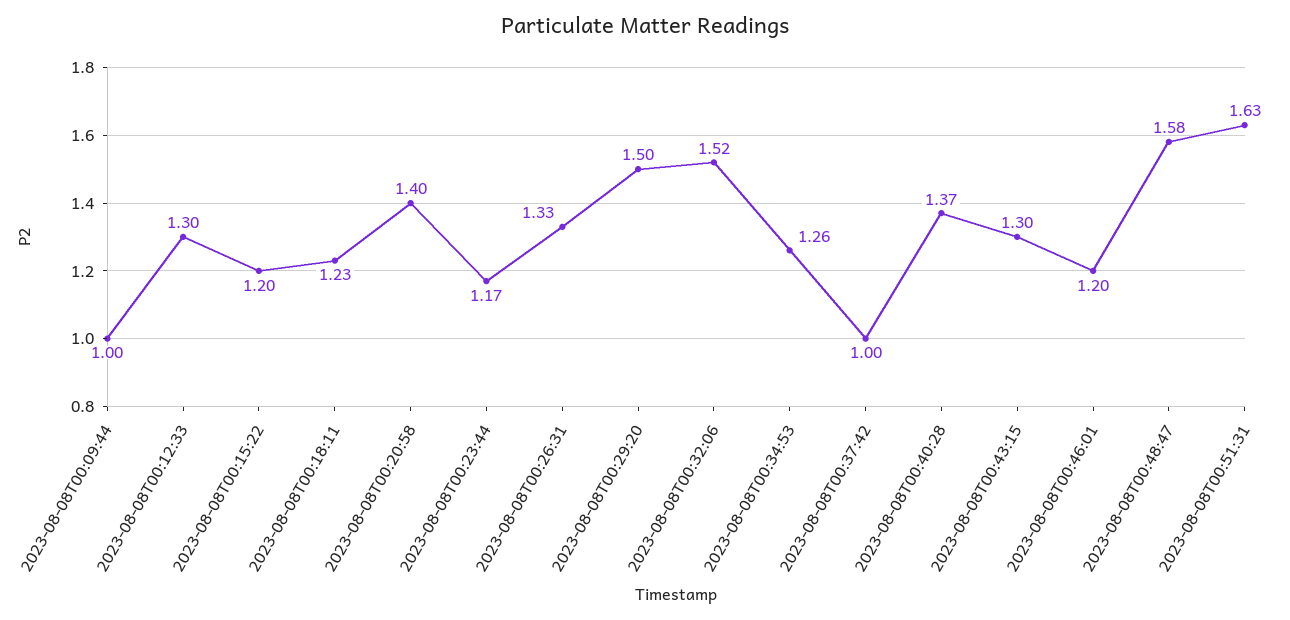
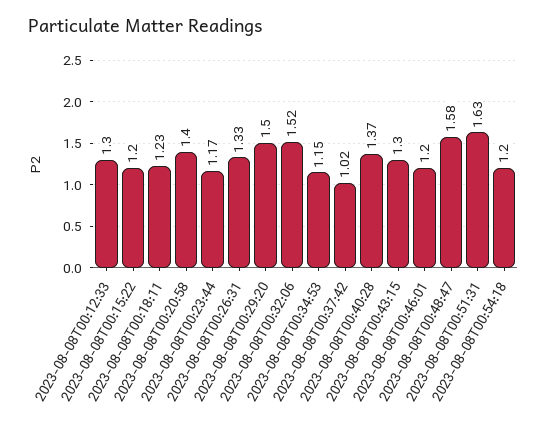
2023-08-08T00:09:44: 1 -> none
2023-08-08T00:34:53: 1.26 -> 1.15
2023-08-08T00:37:42: 1 -> 1.02
2023-08-08T00:54:18: none -> 1.2

